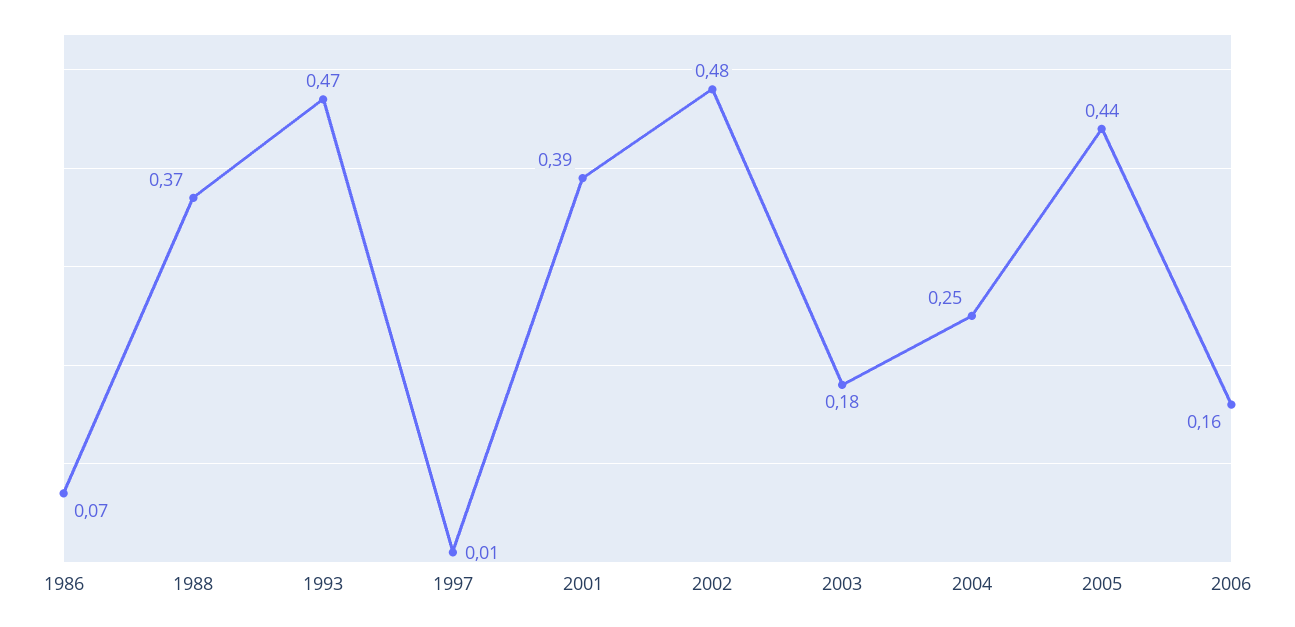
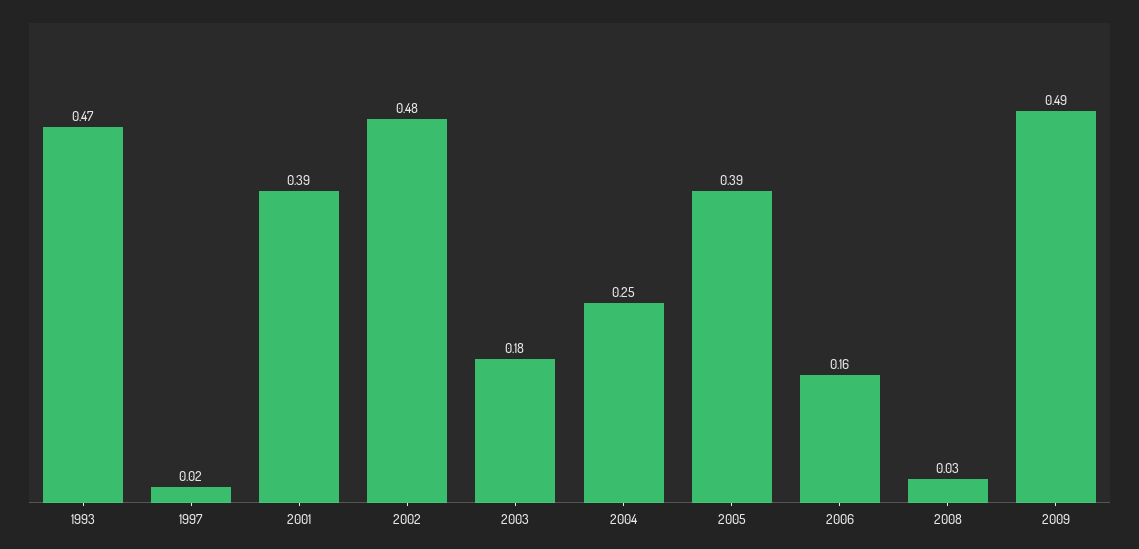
1986: 0.07 -> none
1988: 0.37 -> none
1997: 0.01 -> 0.02
2005: 0.44 -> 0.39
2008: none -> 0.03
2009: none -> 0.49

